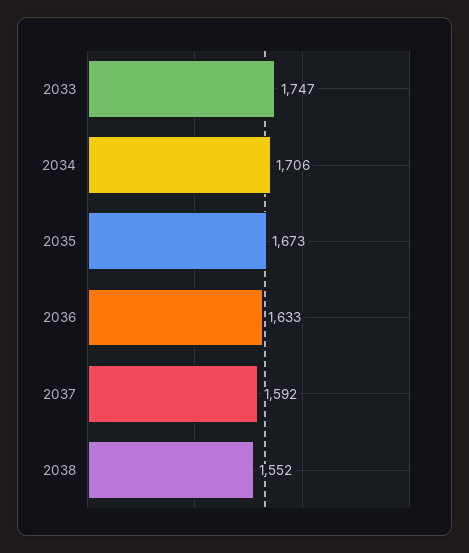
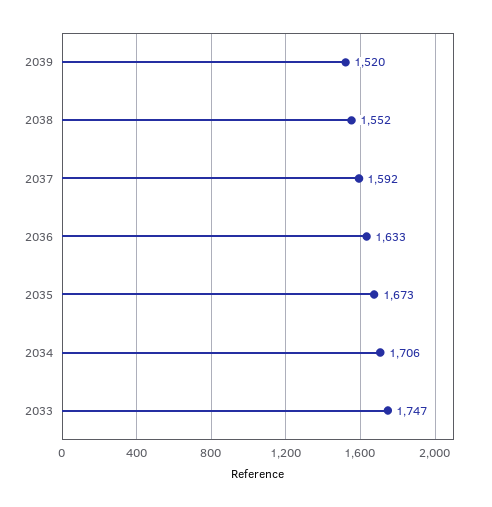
2039: none -> 1520

